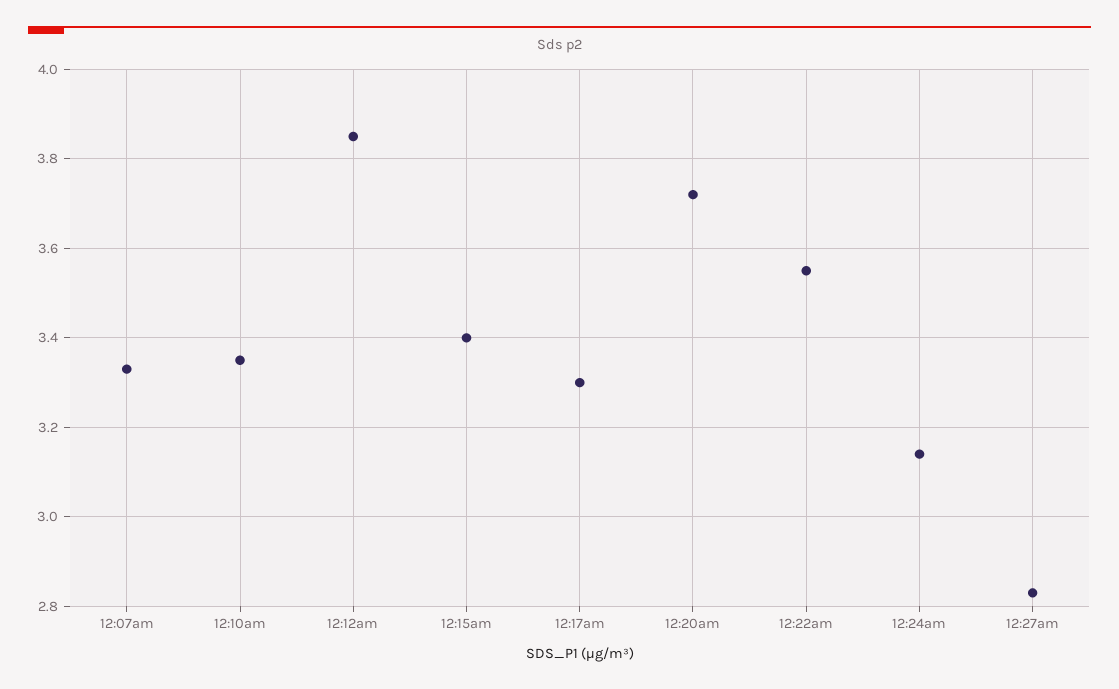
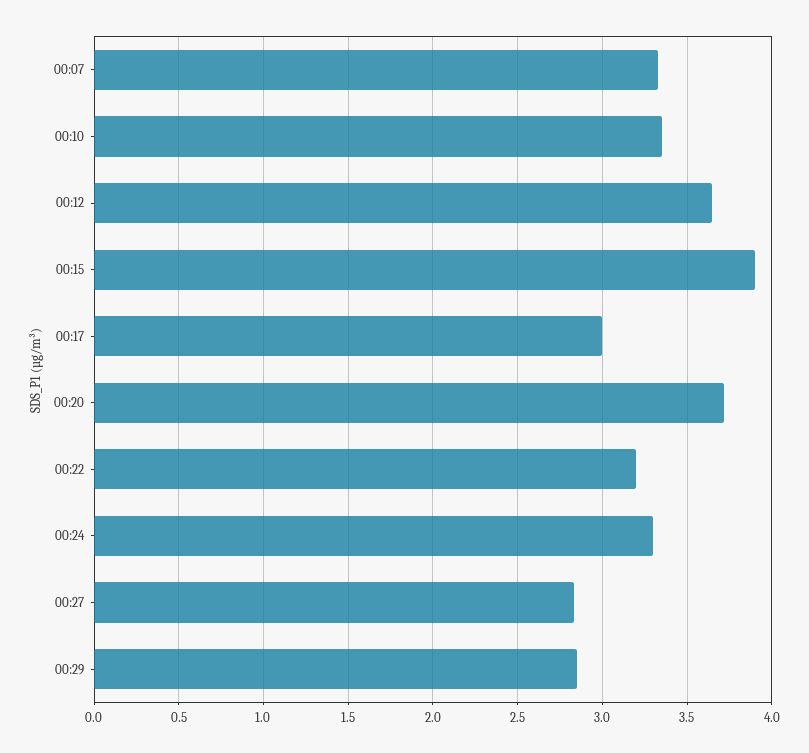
12:12am: 3.85 -> 3.65
12:15am: 3.4 -> 3.9
12:17am: 3.3 -> 3
12:22am: 3.55 -> 3.2
12:24am: 3.15 -> 3.3
00:29: none -> 2.85

